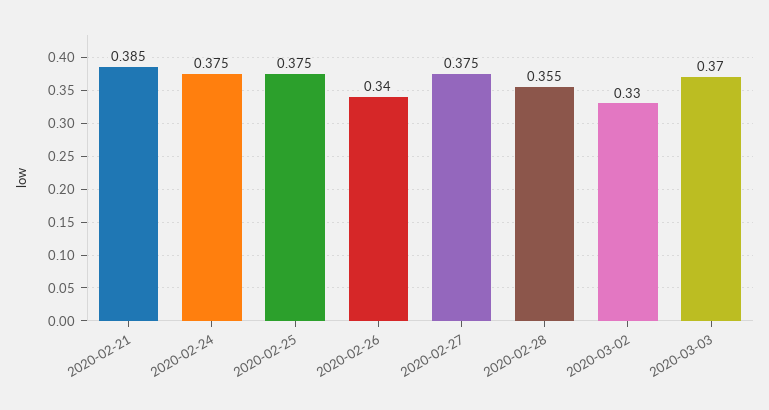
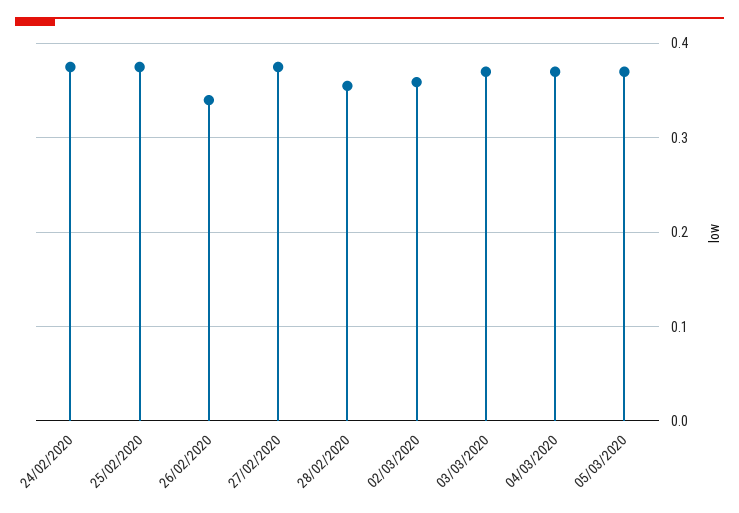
2020-02-21: 0.385 -> none
2020-03-02: 0.33 -> 0.36
04/03/2020: none -> 0.37
05/03/2020: none -> 0.37

